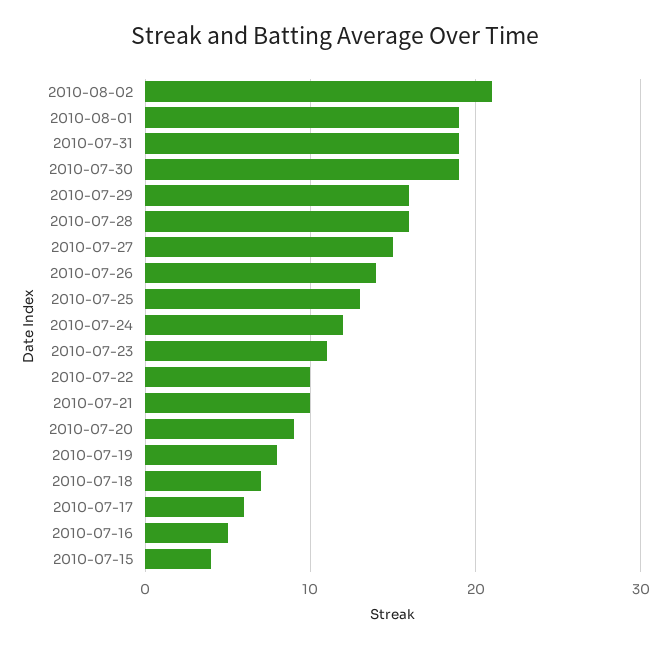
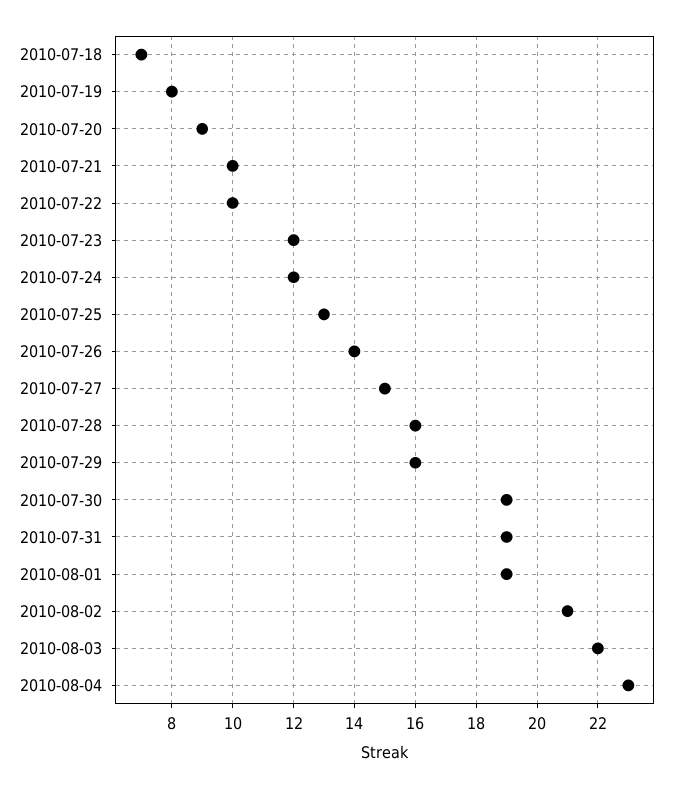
2010-07-23: 11 -> 12
2010-07-17: 6 -> none
2010-07-16: 5 -> none
2010-07-15: 4 -> none
2010-08-03: none -> 22
2010-08-04: none -> 23

